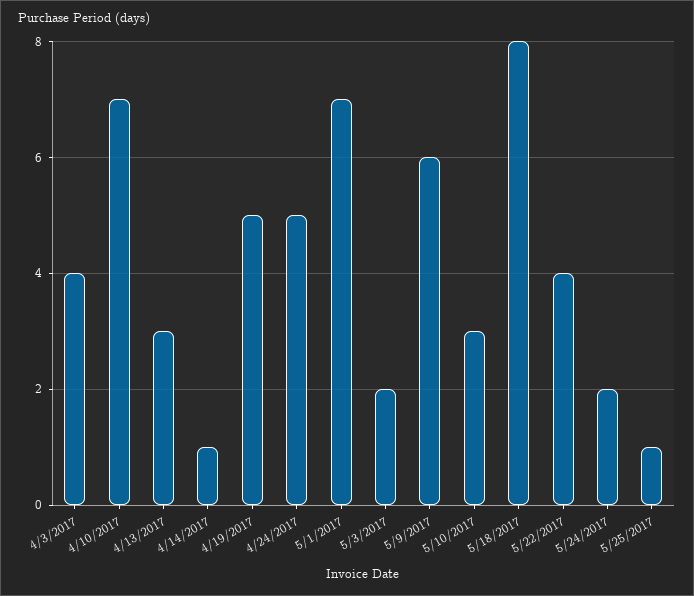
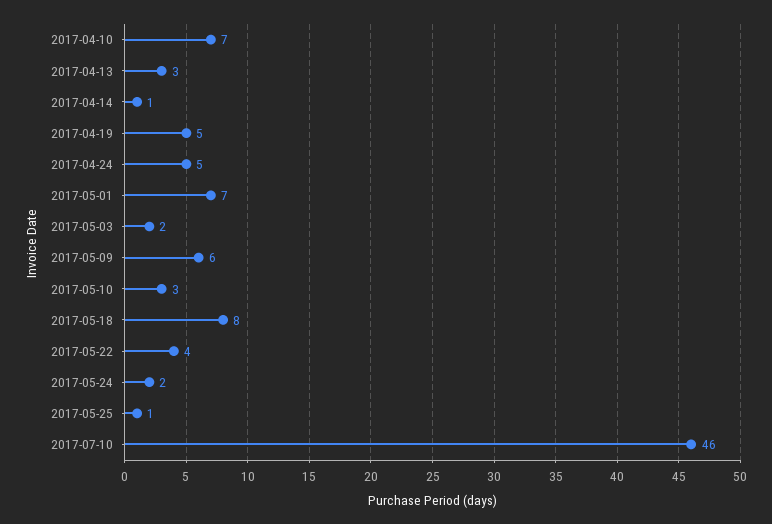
4/3/2017: 4 -> none
2017-07-10: none -> 46

